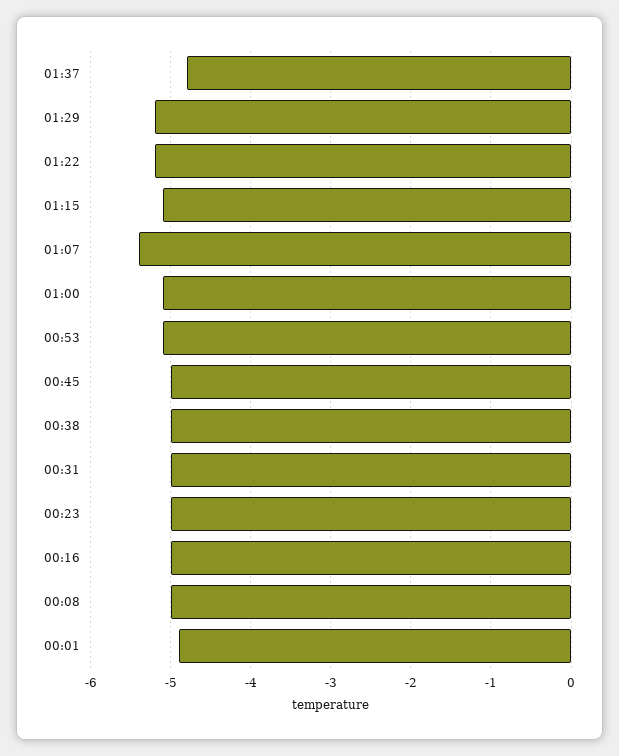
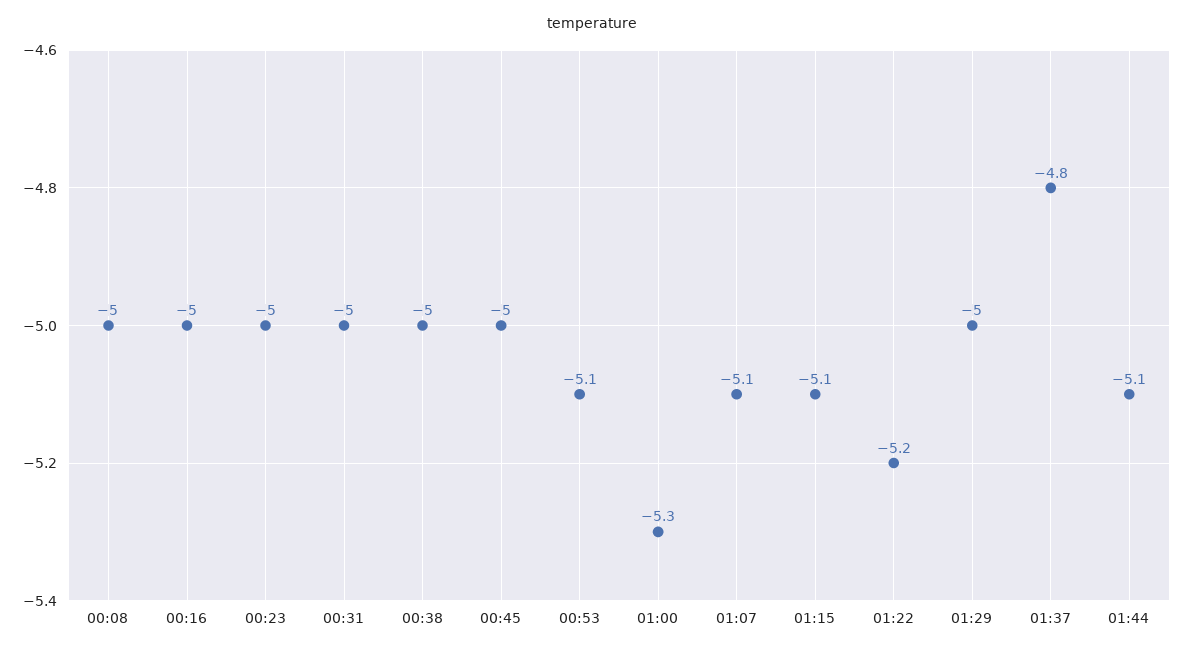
01:29: -5.2 -> -5
01:07: -5.4 -> -5.1
01:00: -5.1 -> -5.3
00:01: -4.9 -> none
01:44: none -> -5.1

